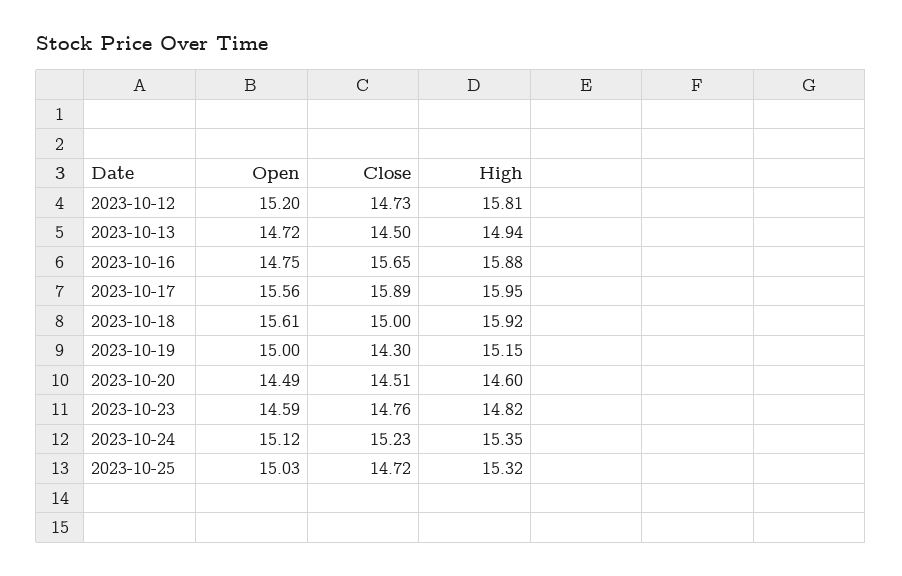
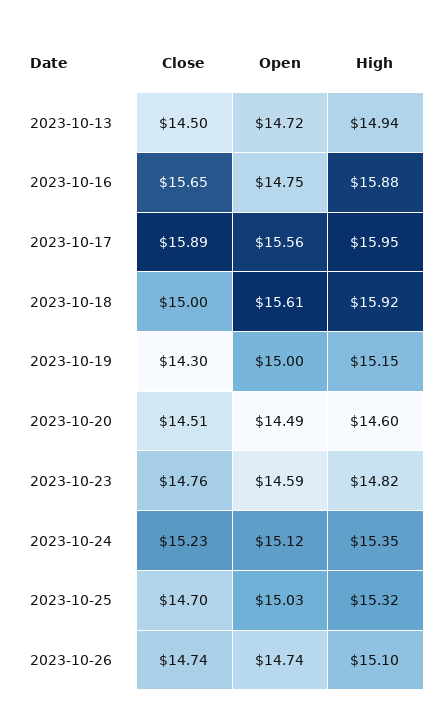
Open, 2023-10-12: 15.2 -> none
Close, 2023-10-12: 14.73 -> none
High, 2023-10-12: 15.81 -> none
Close, 2023-10-25: 14.72 -> 14.7
Close, 2023-10-26: none -> 14.74
Open, 2023-10-26: none -> 14.74
High, 2023-10-26: none -> 15.1

